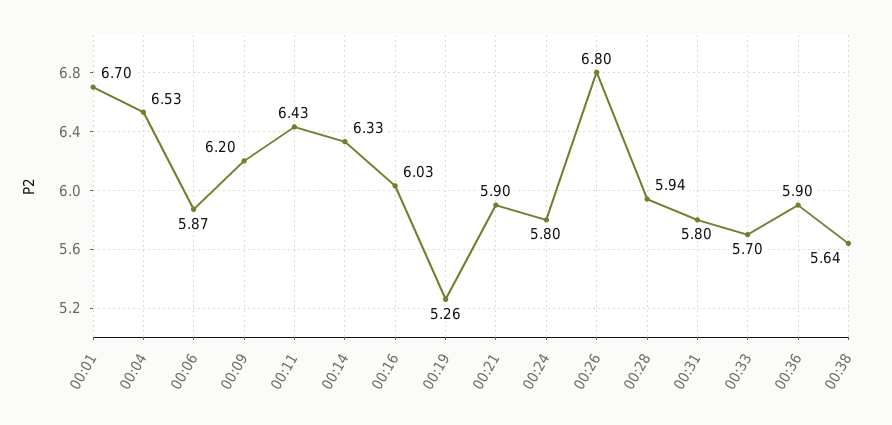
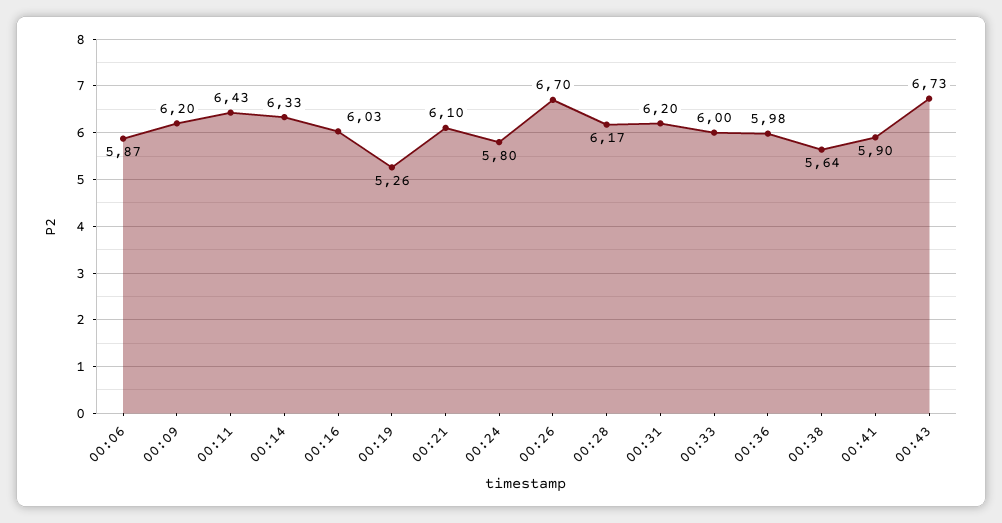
00:01: 6.7 -> none
00:04: 6.53 -> none
00:21: 5.9 -> 6.1
00:26: 6.8 -> 6.7
00:28: 5.94 -> 6.17
00:31: 5.8 -> 6.2
00:33: 5.7 -> 6
00:36: 5.9 -> 5.98
00:41: none -> 5.9
00:43: none -> 6.73

